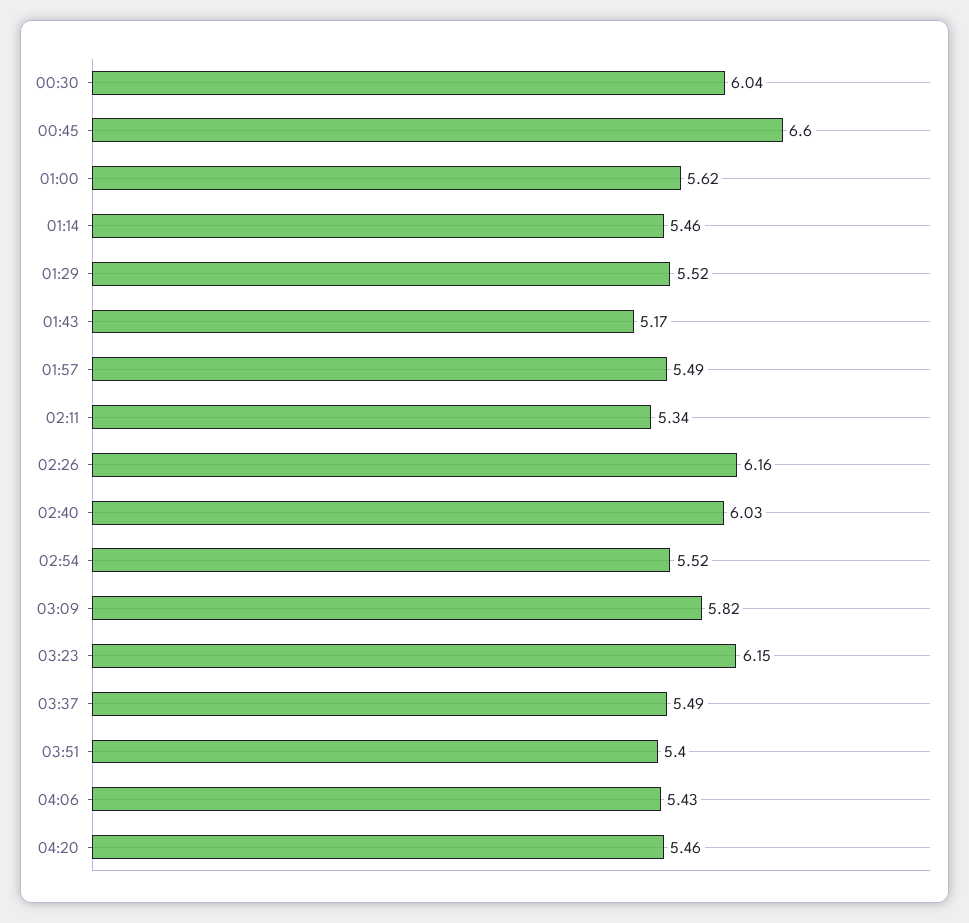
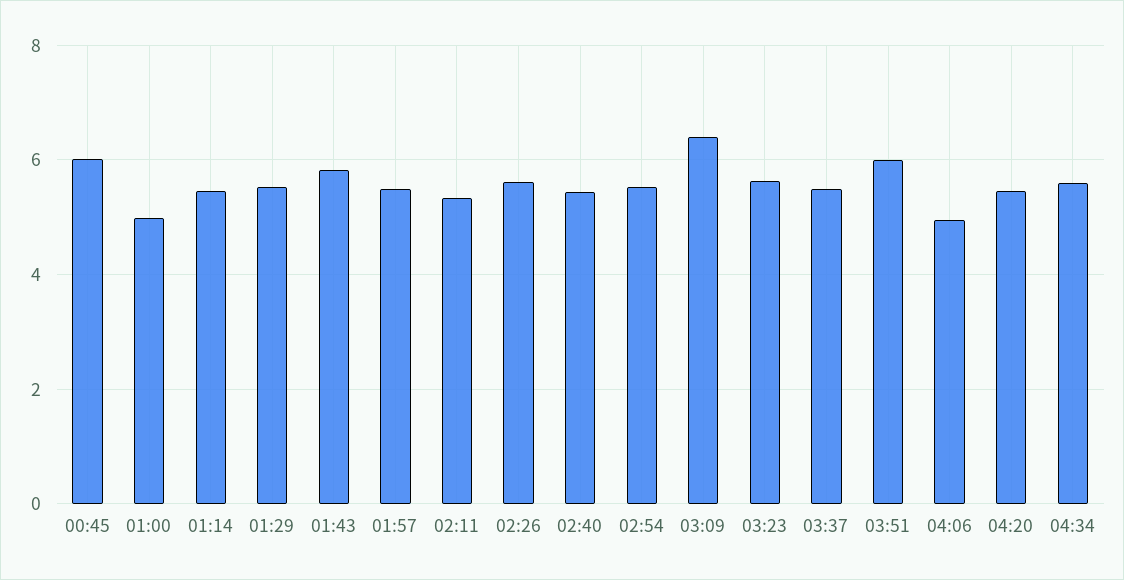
00:30: 6.04 -> none
00:45: 6.6 -> 6
01:00: 5.62 -> 5
01:43: 5.17 -> 5.8
02:26: 6.16 -> 5.6
02:40: 6.03 -> 5.4
03:09: 5.82 -> 6.4
03:23: 6.15 -> 5.6
03:51: 5.4 -> 6
04:06: 5.43 -> 5
04:34: none -> 5.6

